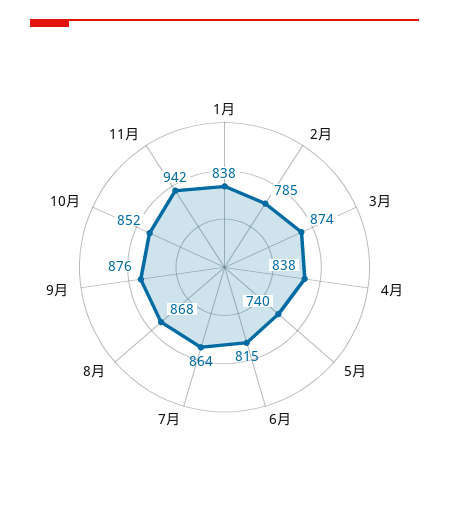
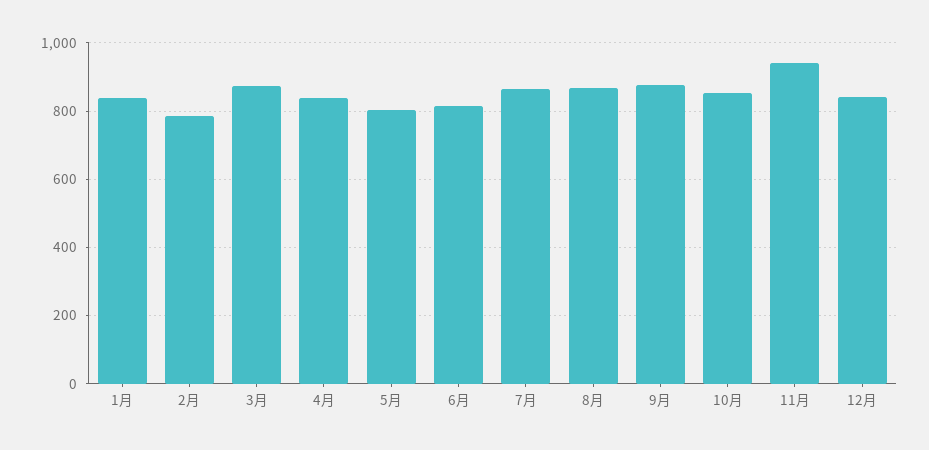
5月: 740 -> 800
12月: none -> 840

